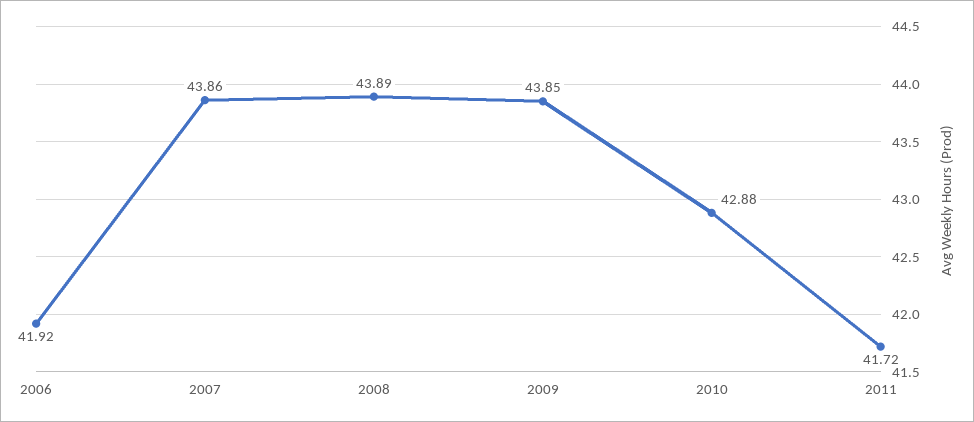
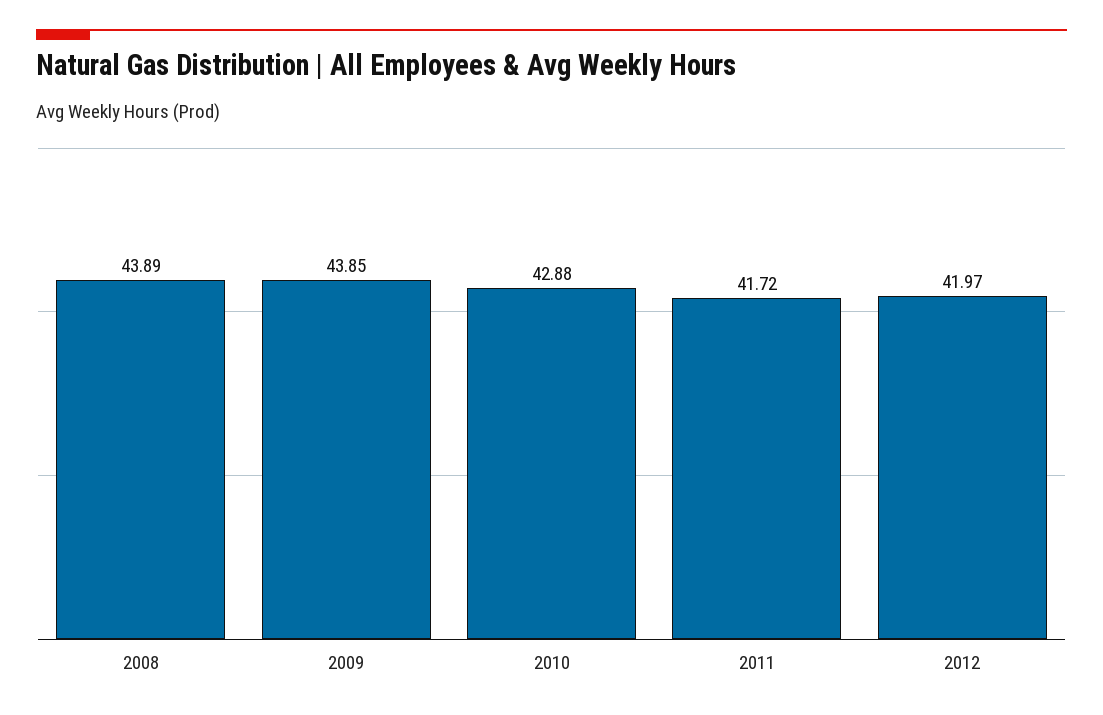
2006: 41.92 -> none
2007: 43.86 -> none
2012: none -> 41.97

